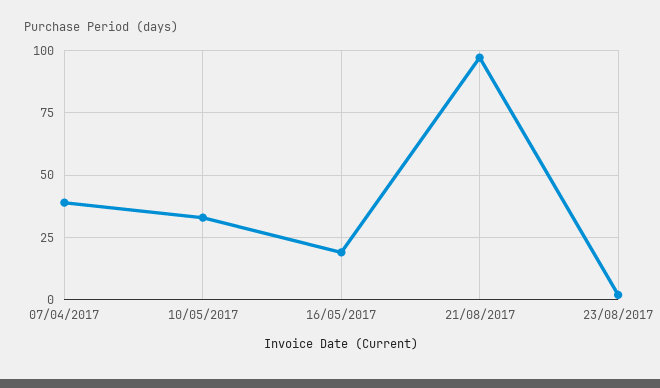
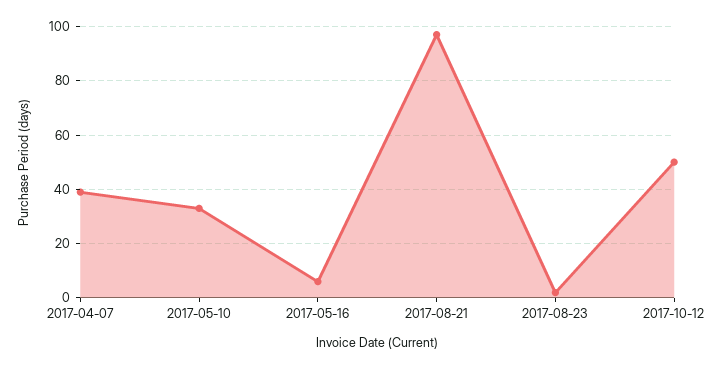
16/05/2017: 20 -> 5
2017-10-12: none -> 50

